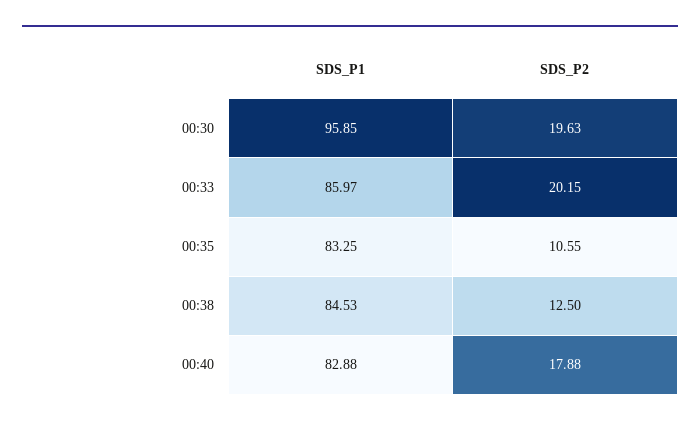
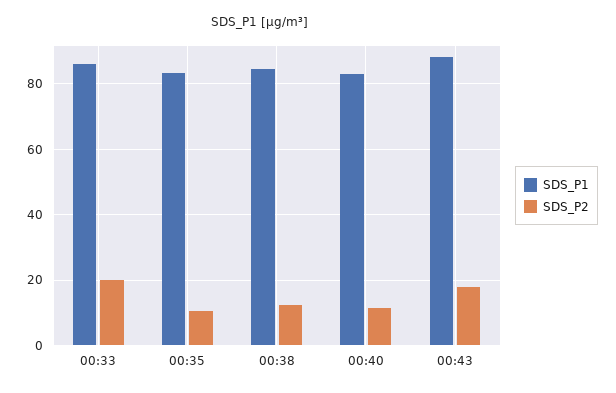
SDS_P1, 00:30: 95.85 -> none
SDS_P2, 00:30: 19.63 -> none
SDS_P2, 00:40: 17.88 -> 12
SDS_P1, 00:43: none -> 88
SDS_P2, 00:43: none -> 18

